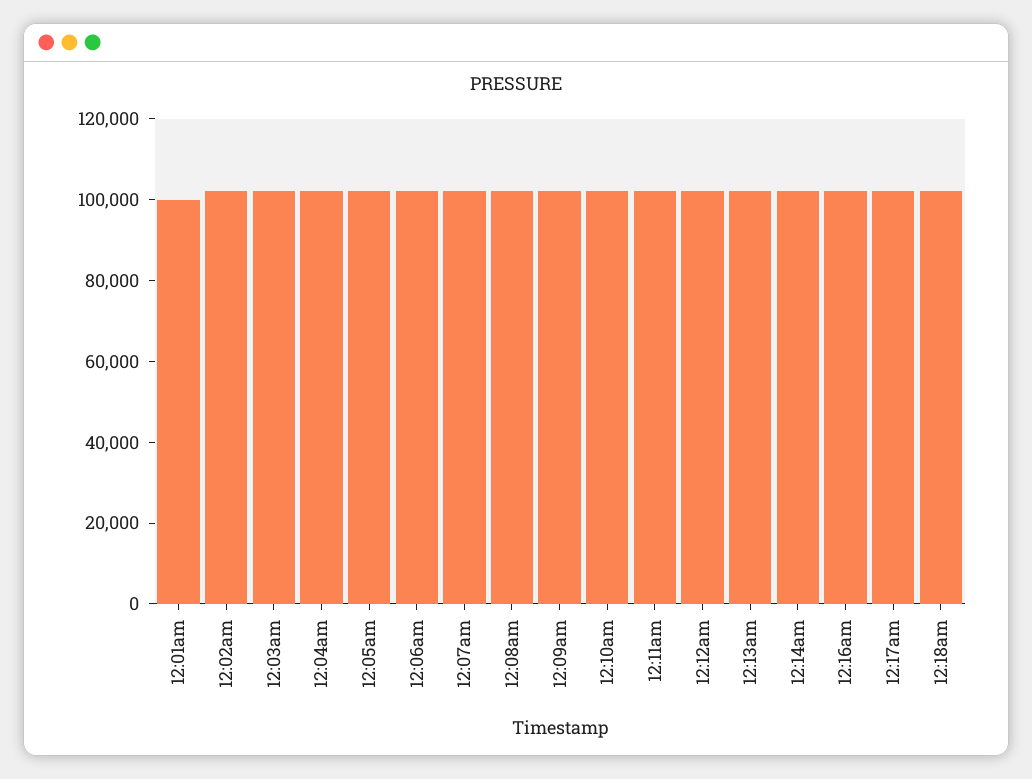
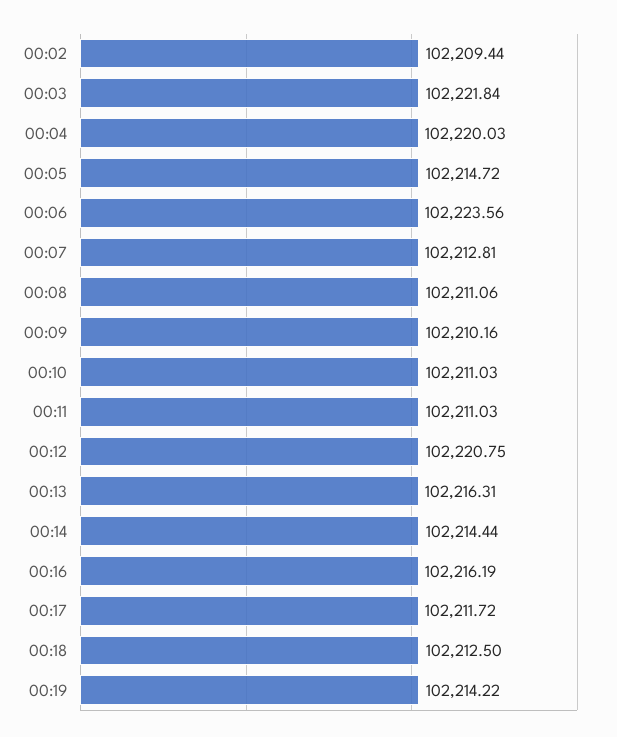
12:01am: 100000 -> none
00:19: none -> 102214.22

